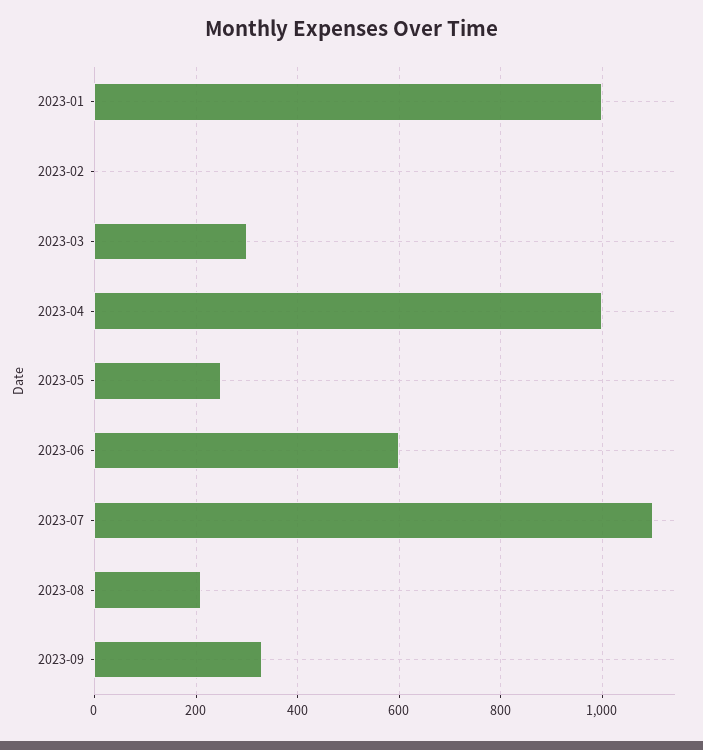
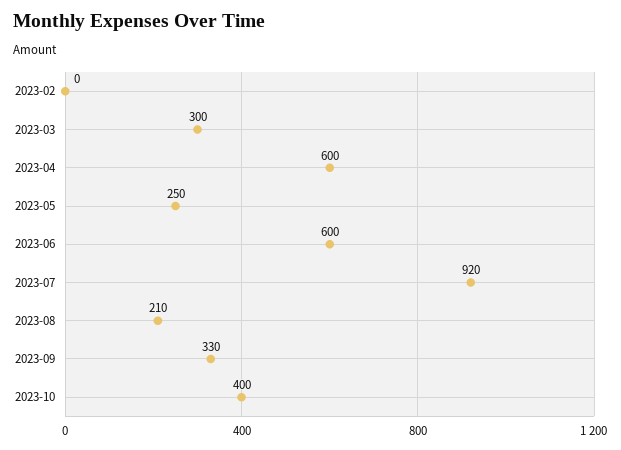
2023-01: 1000 -> none
2023-04: 1000 -> 600
2023-07: 1100 -> 920
2023-10: none -> 400

